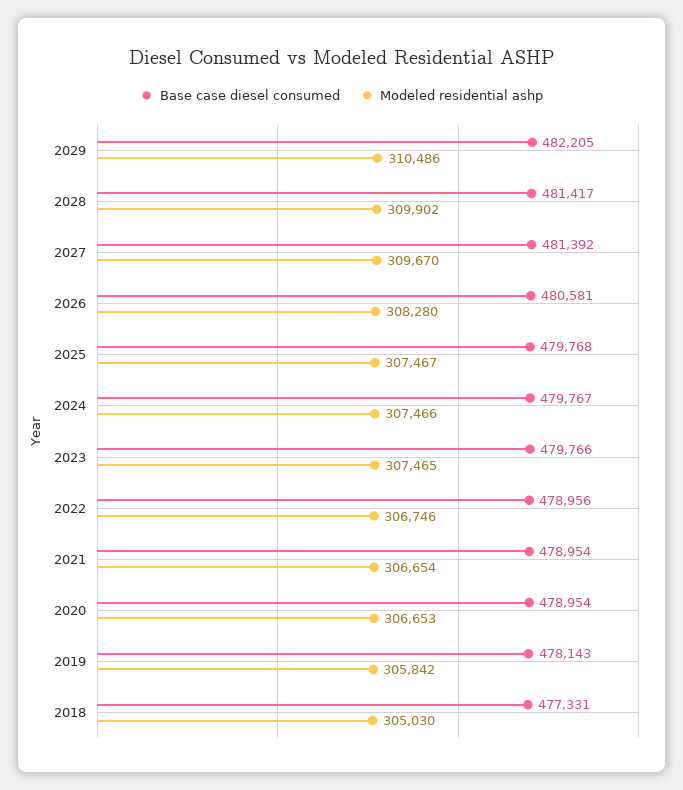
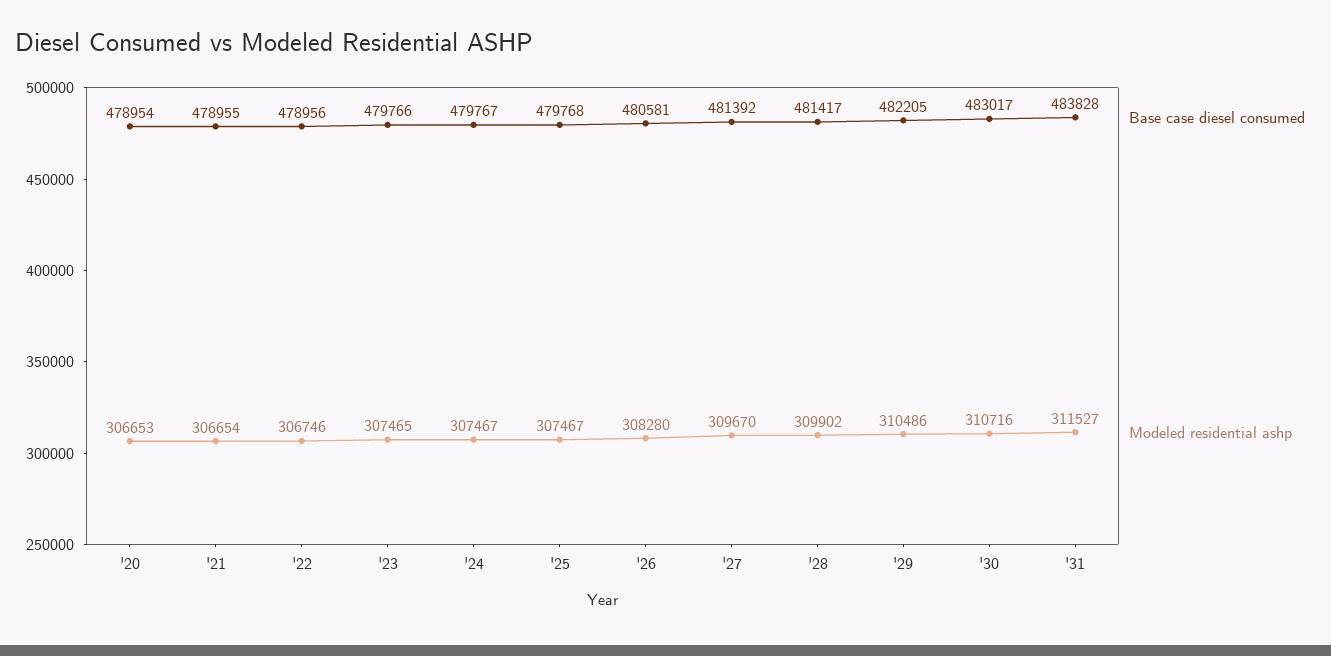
Modeled residential ashp, 2024: 307466 -> 307467
Base case diesel consumed, 2021: 478954 -> 478955
Base case diesel consumed, 2019: 478143 -> none
Modeled residential ashp, 2019: 305842 -> none
Base case diesel consumed, 2018: 477331 -> none
Modeled residential ashp, 2018: 305030 -> none
Base case diesel consumed, '30: none -> 483017
Modeled residential ashp, '30: none -> 310716
Base case diesel consumed, '31: none -> 483828
Modeled residential ashp, '31: none -> 311527

